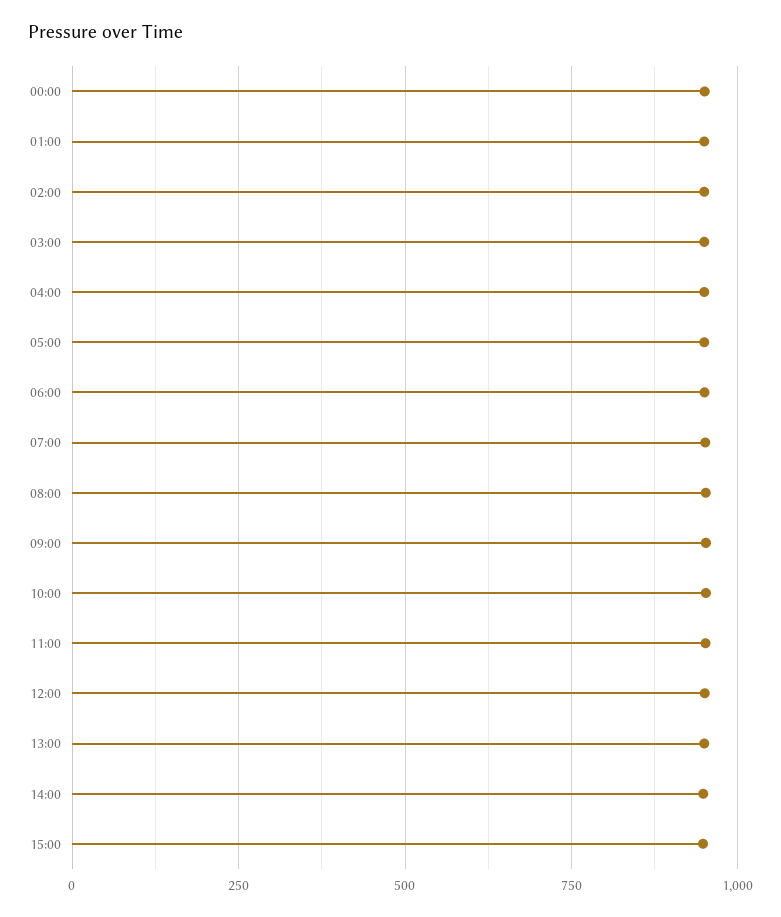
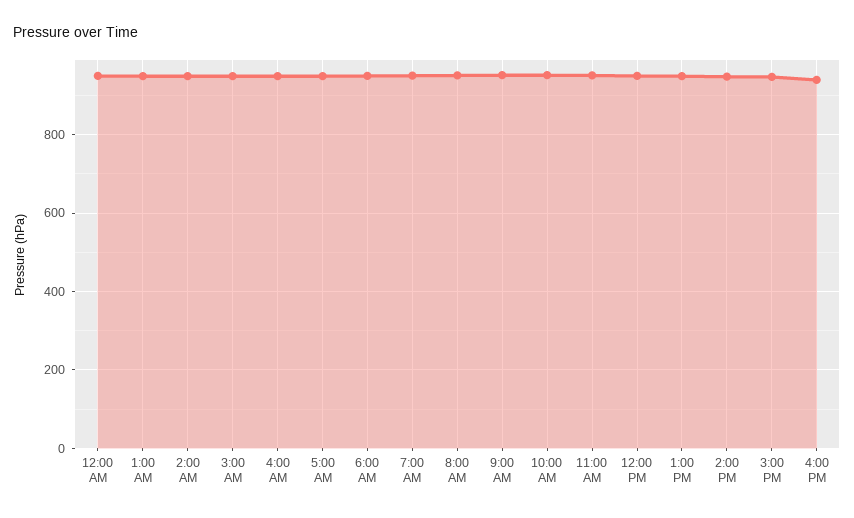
4:00 PM: none -> 940

